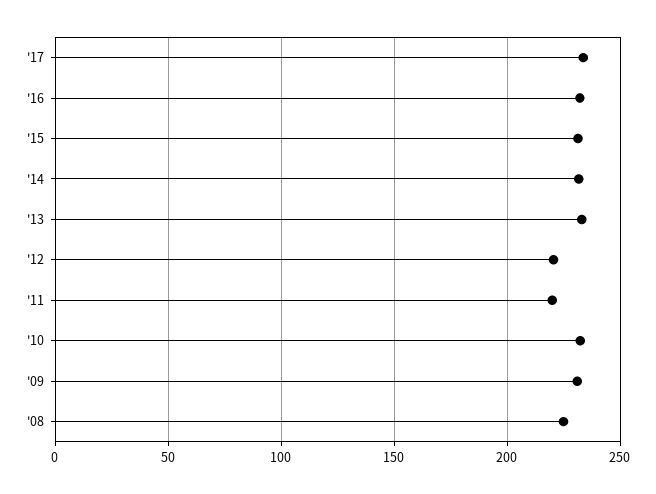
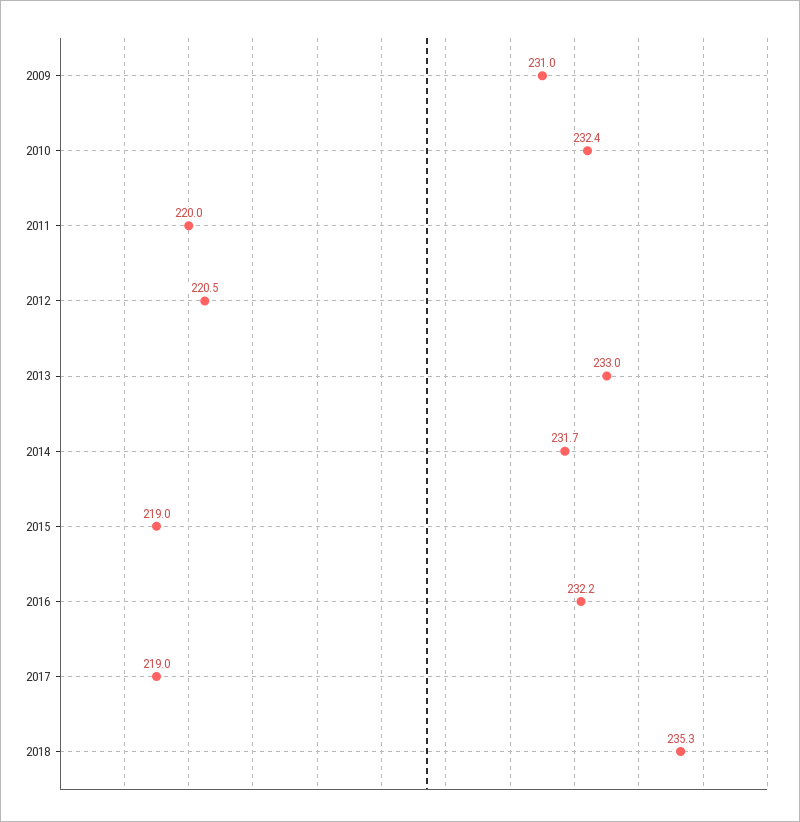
'17: 235 -> 219
'15: 230 -> 219
'08: 225 -> none
2018: none -> 235.3

